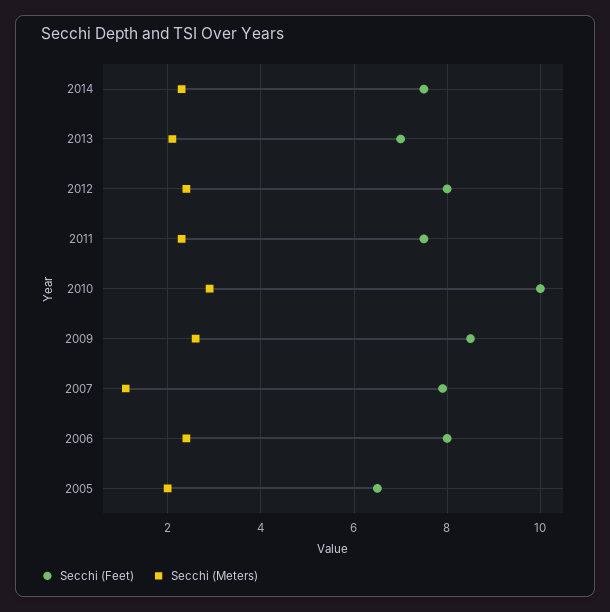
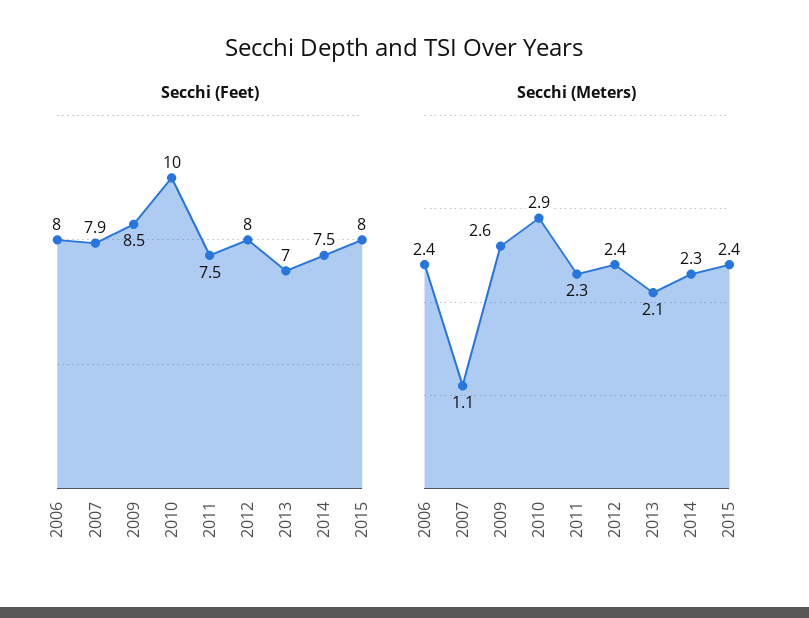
Secchi (Feet), 2005: 6.5 -> none
Secchi (Meters), 2005: 2 -> none
Secchi (Feet), 2015: none -> 8
Secchi (Meters), 2015: none -> 2.4

